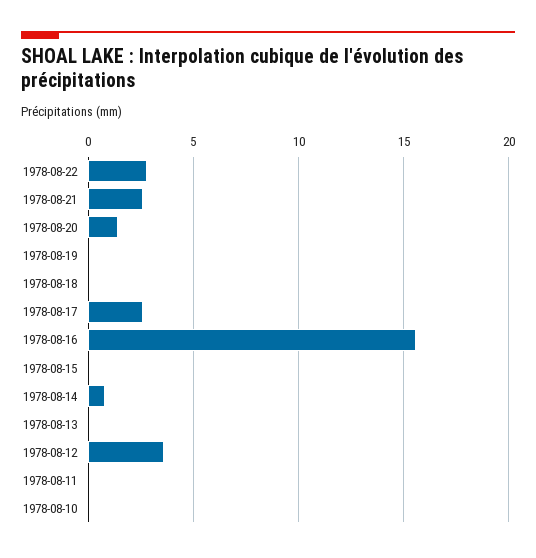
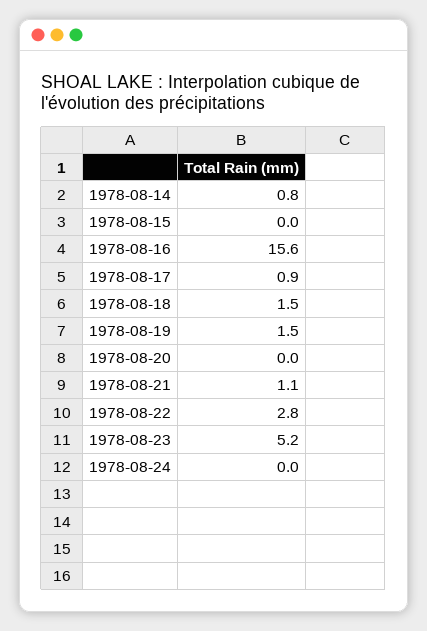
1978-08-21: 2.5 -> 1.1
1978-08-20: 1.5 -> 0
1978-08-19: 0 -> 1.5
1978-08-18: 0 -> 1.5
1978-08-17: 2.5 -> 0.9
1978-08-13: 0 -> none
1978-08-12: 3.5 -> none
1978-08-11: 0 -> none
1978-08-10: 0 -> none
1978-08-23: none -> 5.2
1978-08-24: none -> 0

